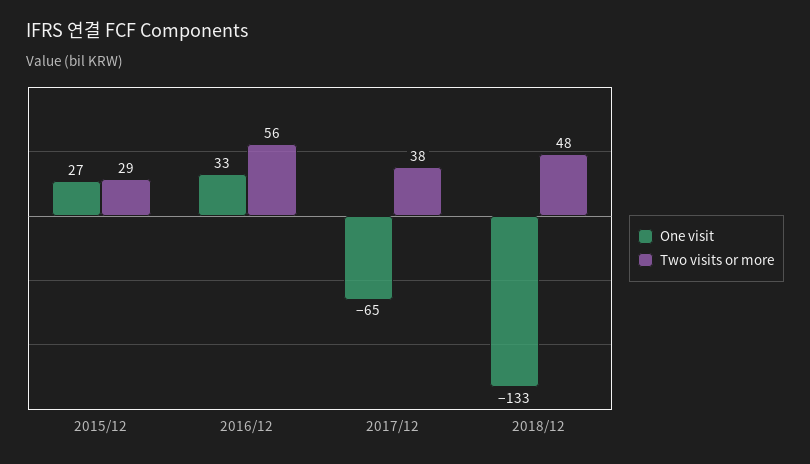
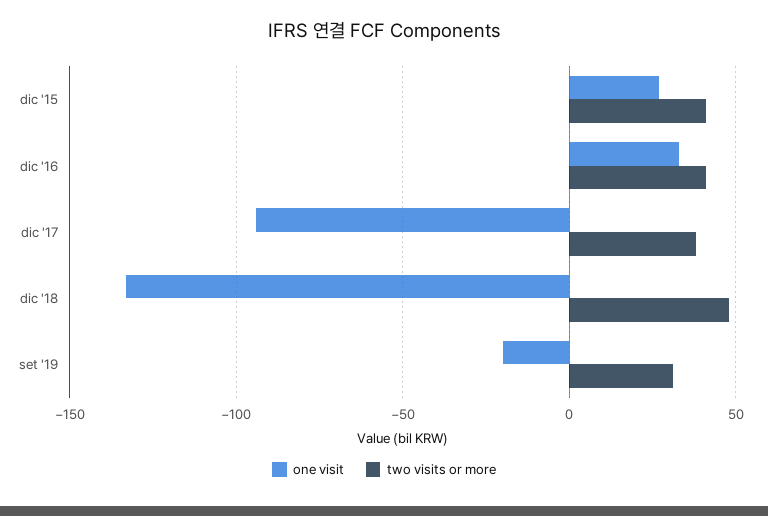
Two visits or more, 2015/12: 29 -> 40
Two visits or more, 2016/12: 56 -> 40
One visit, 2017/12: -65 -> -95
One visit, set '19: none -> -20
Two visits or more, set '19: none -> 30

